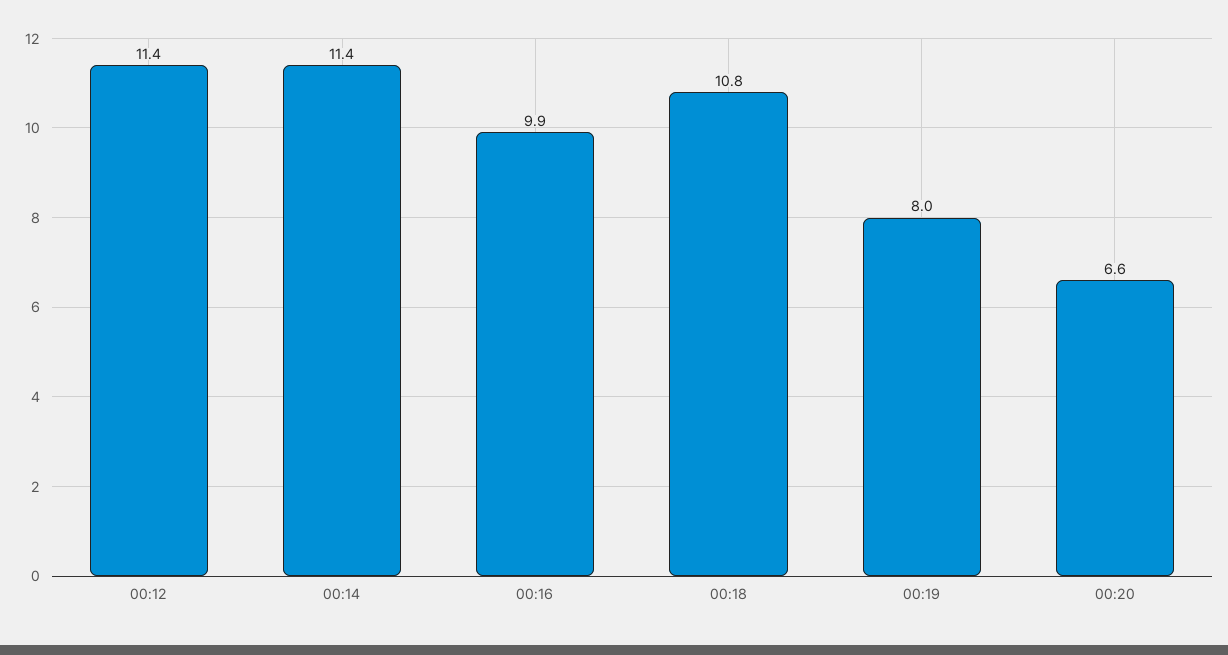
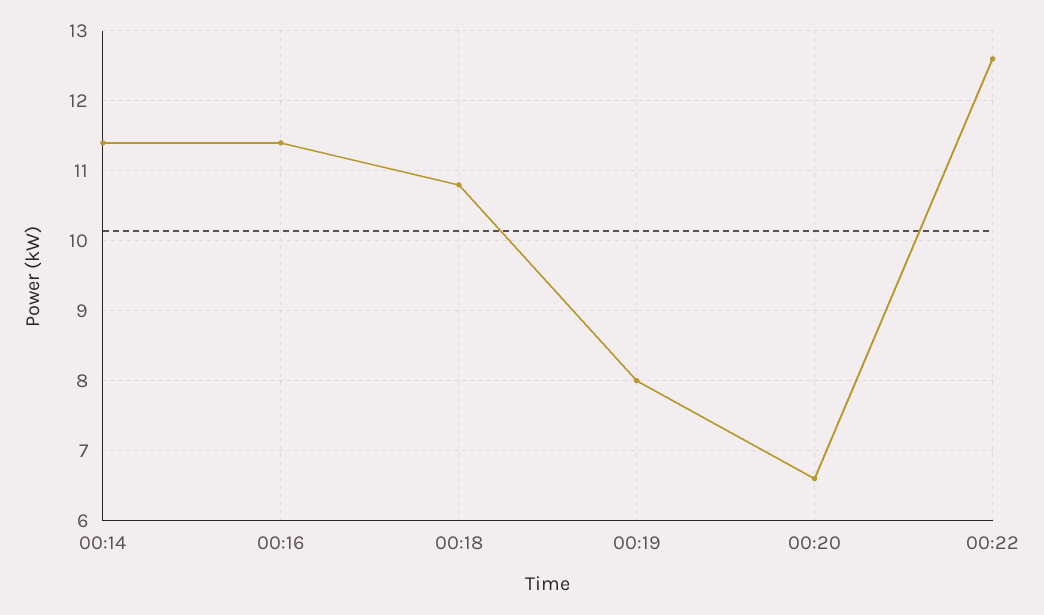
00:12: 11.4 -> none
00:16: 9.9 -> 11.4
00:22: none -> 12.6

